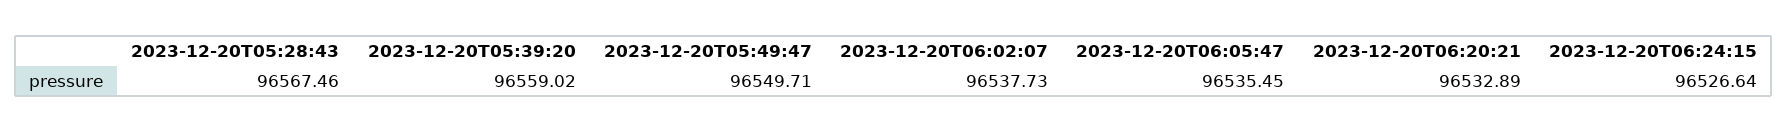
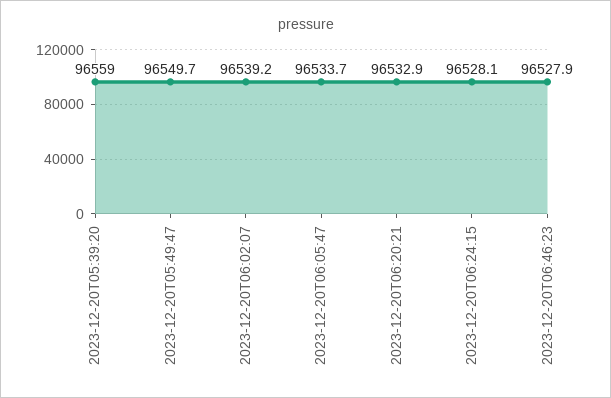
2023-12-20T05:28:43: 96567.46 -> none
2023-12-20T06:02:07: 96537.73 -> 96539.2
2023-12-20T06:05:47: 96535.45 -> 96533.7
2023-12-20T06:24:15: 96526.64 -> 96528.1
2023-12-20T06:46:23: none -> 96527.9

